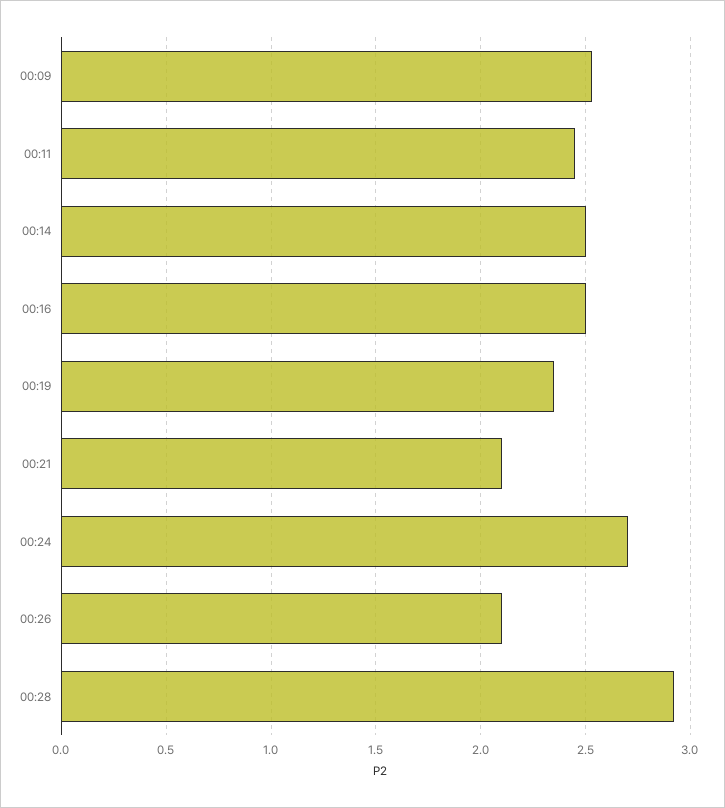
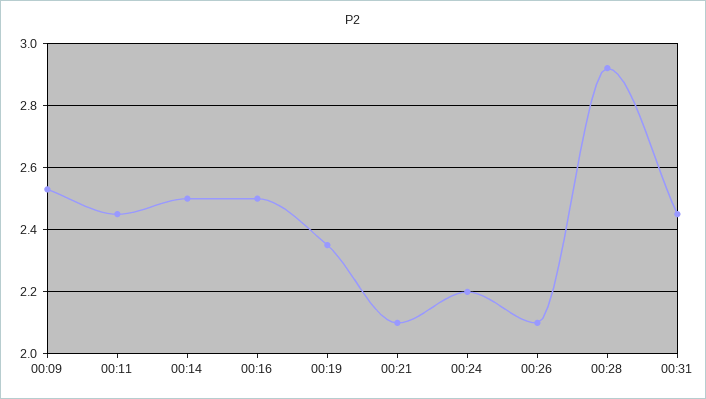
00:24: 2.7 -> 2.2
00:31: none -> 2.45

